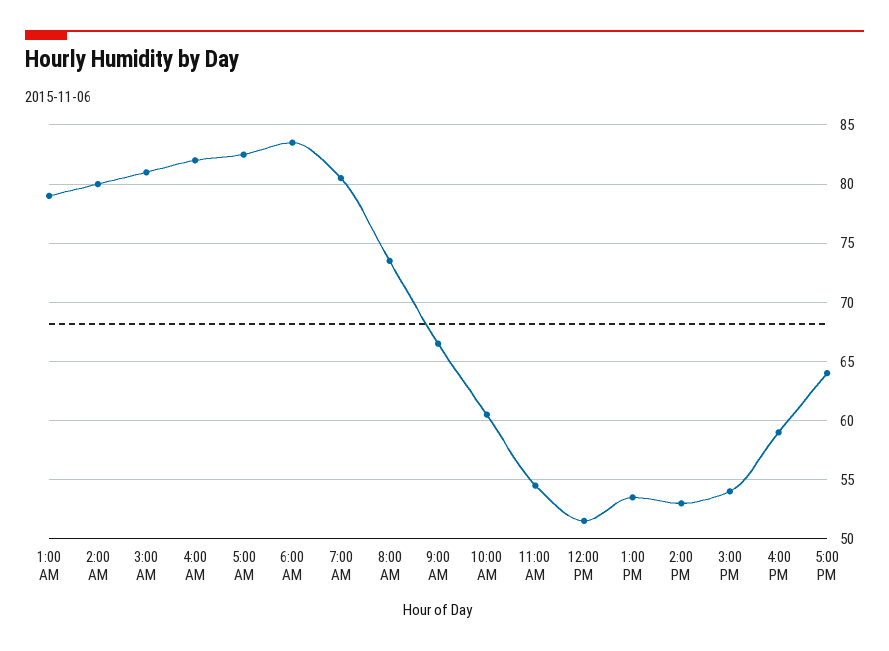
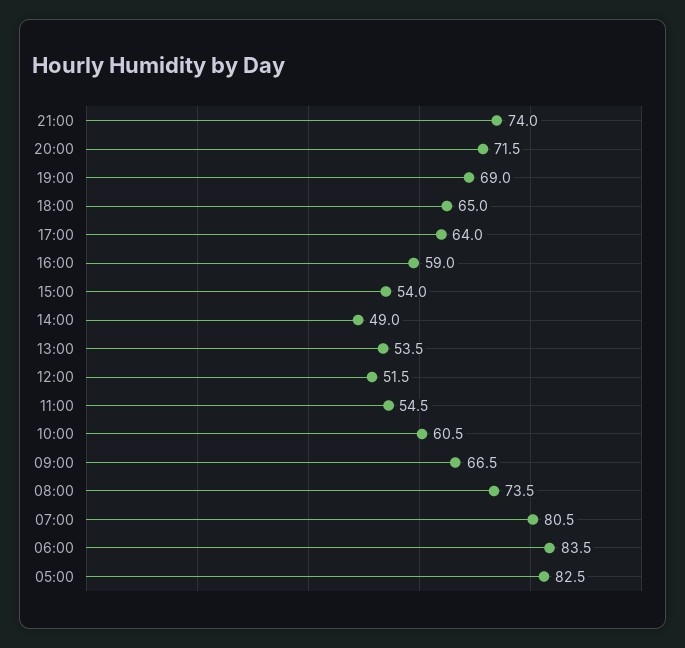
1:00 AM: 79 -> none
2:00 AM: 80 -> none
3:00 AM: 81 -> none
4:00 AM: 82 -> none
2:00 PM: 53 -> 49
21:00: none -> 74
20:00: none -> 71.5
19:00: none -> 69
18:00: none -> 65

